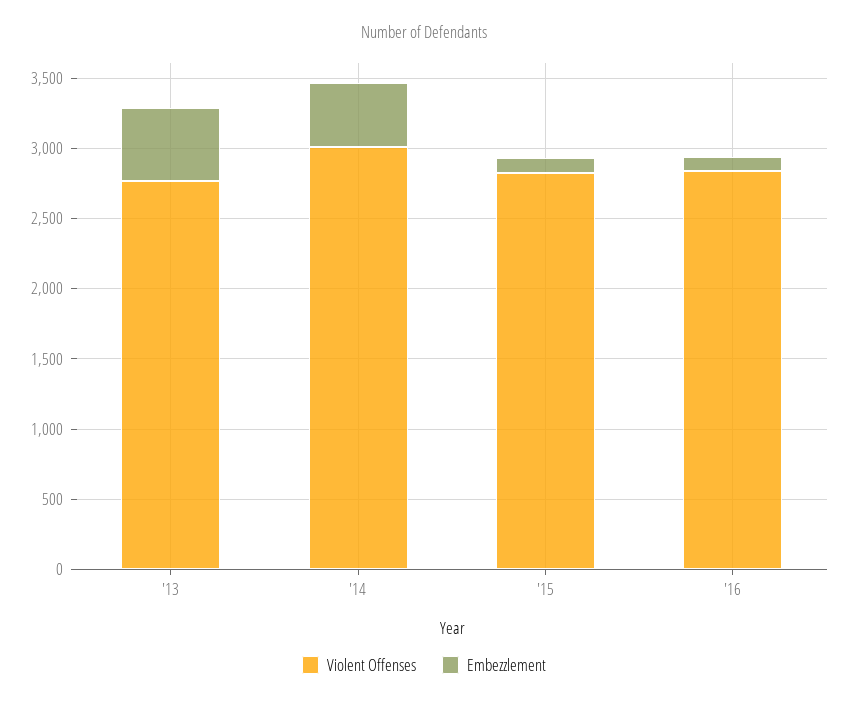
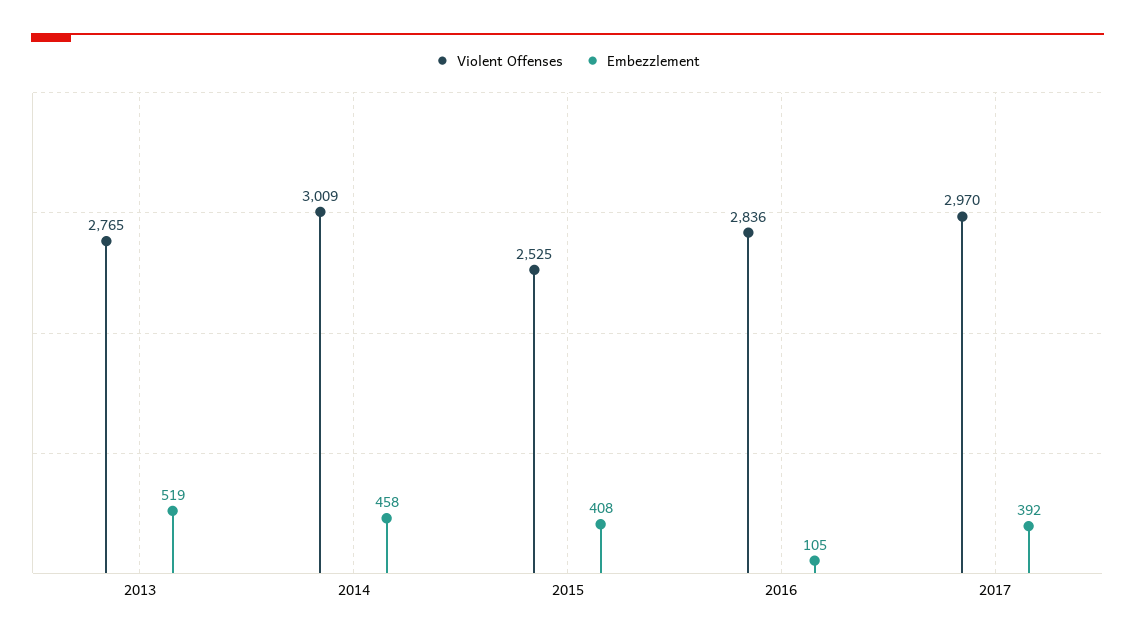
Violent Offenses, '15: 2800 -> 2525
Embezzlement, '15: 100 -> 408
Violent Offenses, 2017: none -> 2970
Embezzlement, 2017: none -> 392

